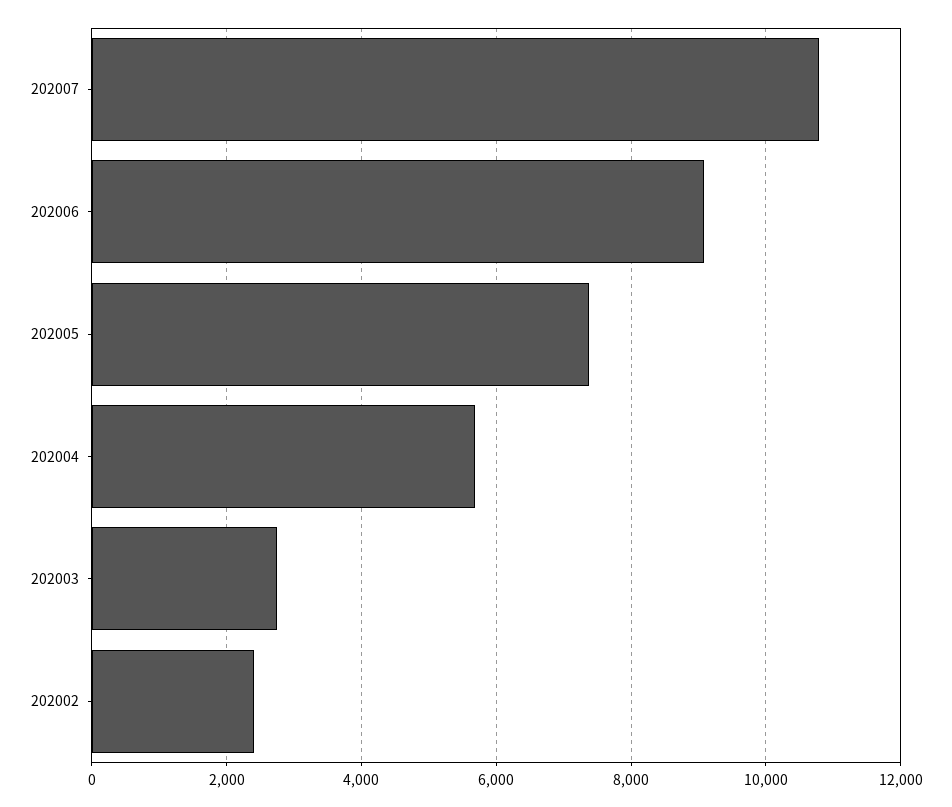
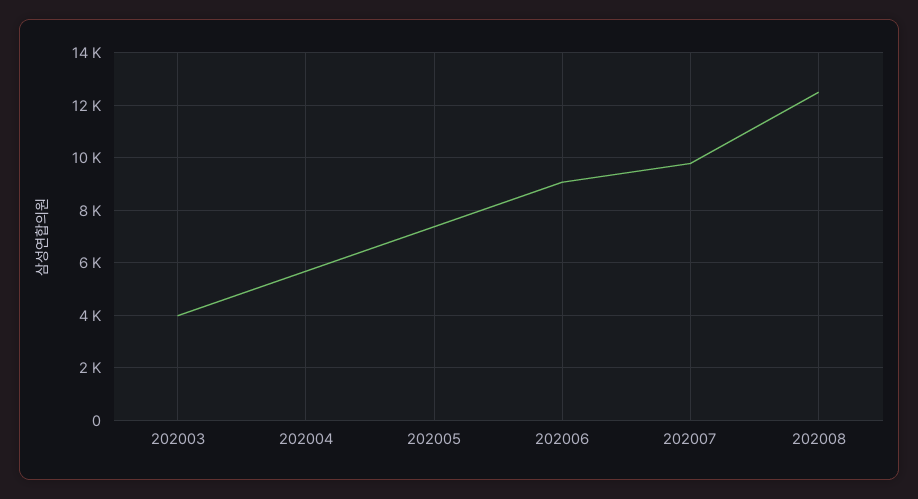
202007: 10800 -> 9750
202003: 2800 -> 4000
202002: 2400 -> none
202008: none -> 12500

